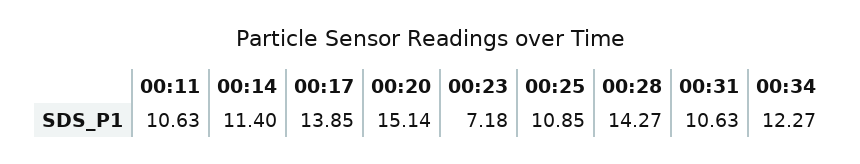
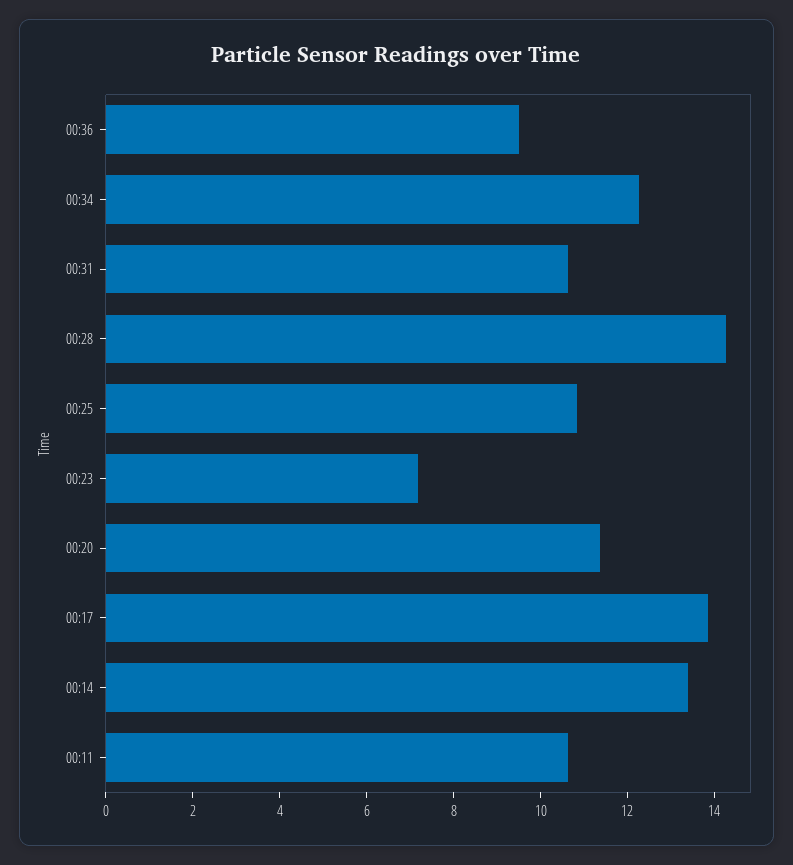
00:14: 11.4 -> 13.5
00:20: 15.14 -> 11.5
00:36: none -> 9.5

